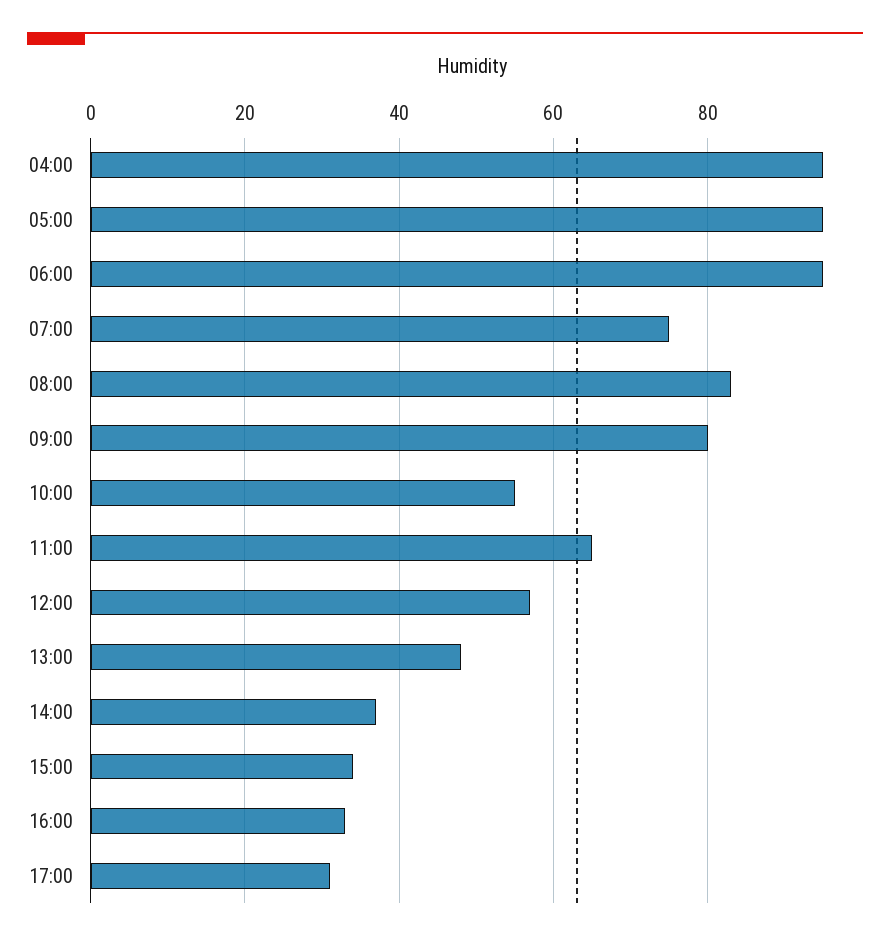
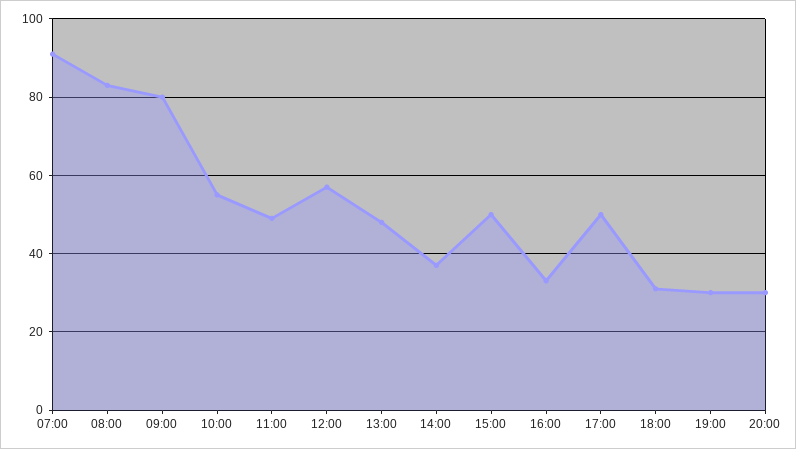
04:00: 95 -> none
05:00: 95 -> none
06:00: 95 -> none
07:00: 75 -> 90
11:00: 65 -> 50
15:00: 35 -> 50
17:00: 30 -> 50
18:00: none -> 30
19:00: none -> 30
20:00: none -> 30

